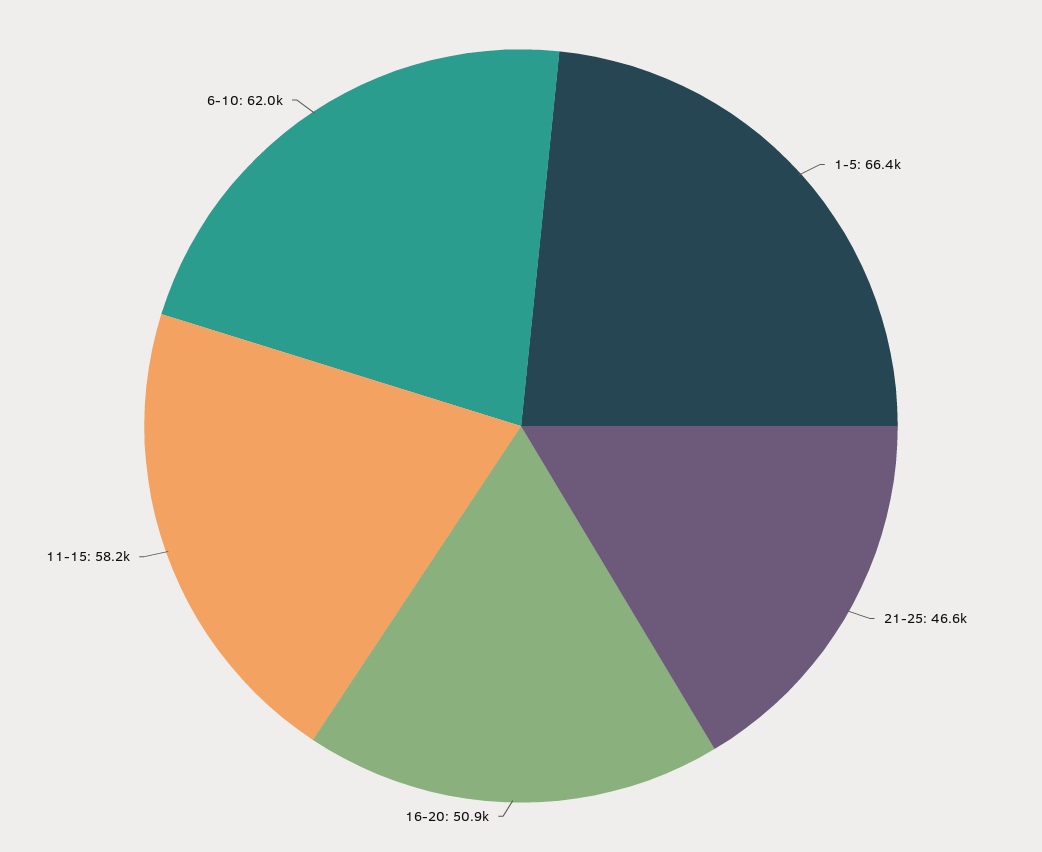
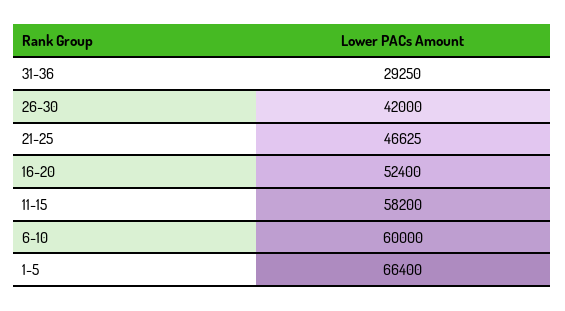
16-20: 50900 -> 52400
6-10: 62000 -> 60000
31-36: none -> 29250
26-30: none -> 42000

